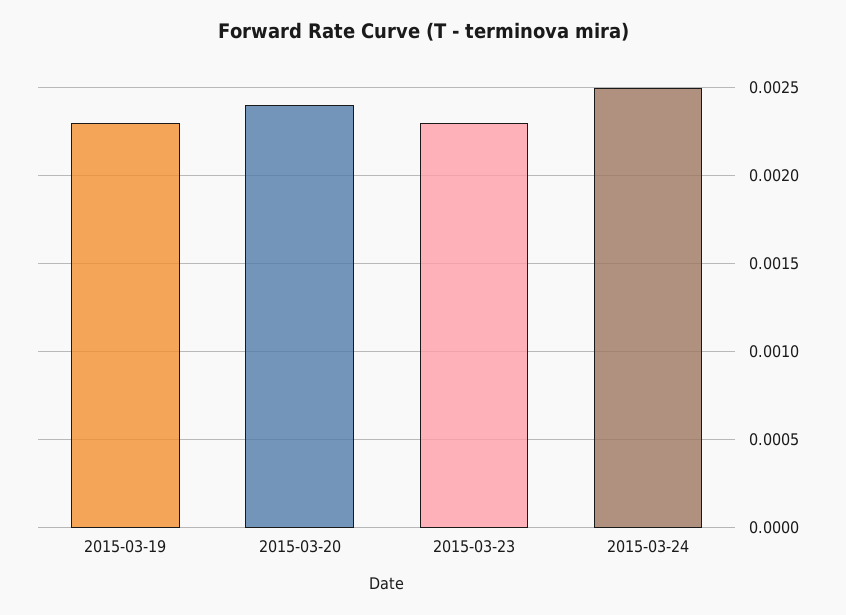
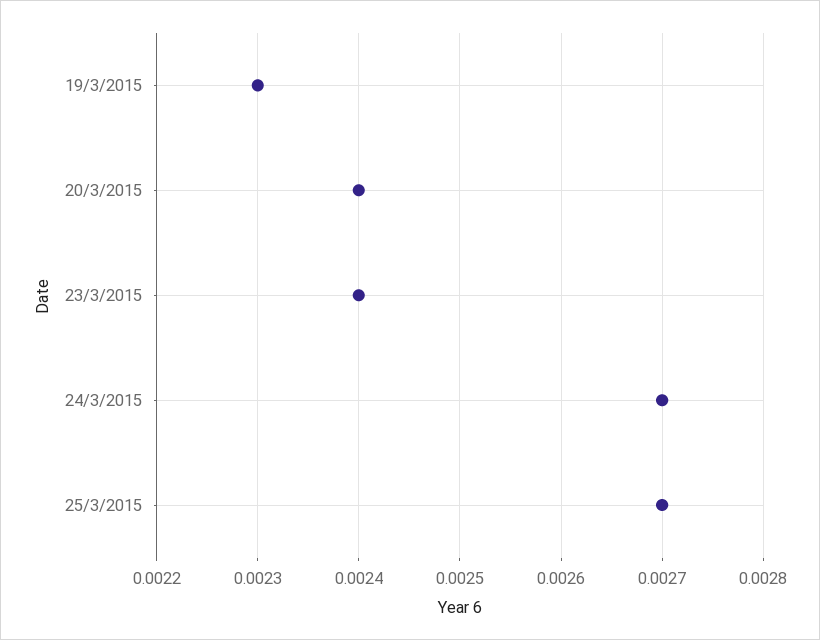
2015-03-23: 0.0023 -> 0.0024
2015-03-24: 0.0025 -> 0.0027
25/3/2015: none -> 0.0027

